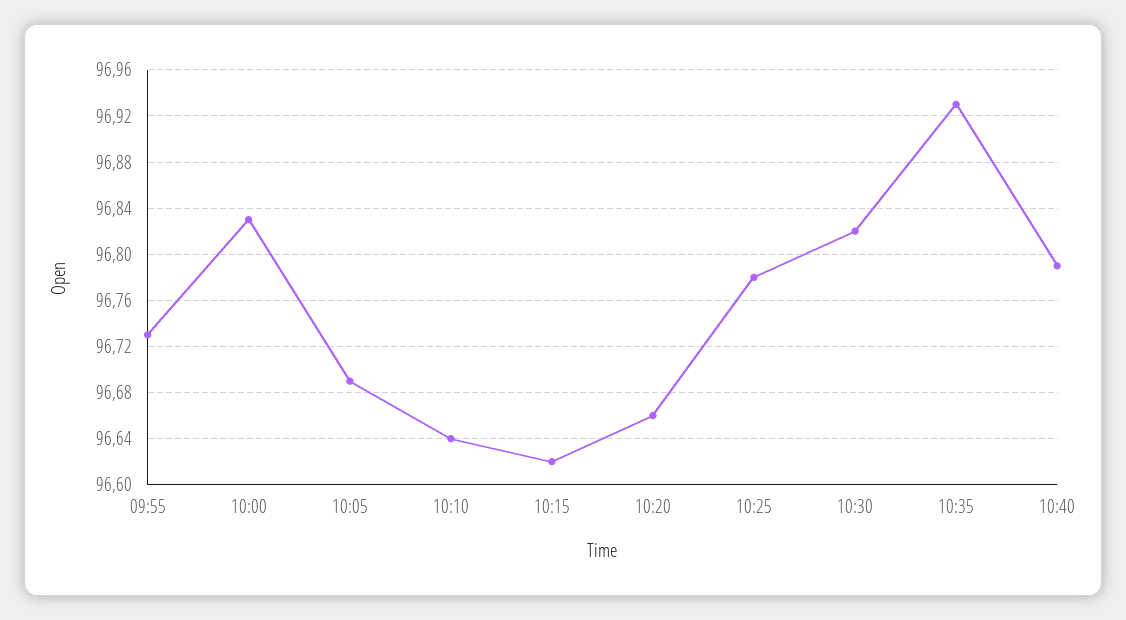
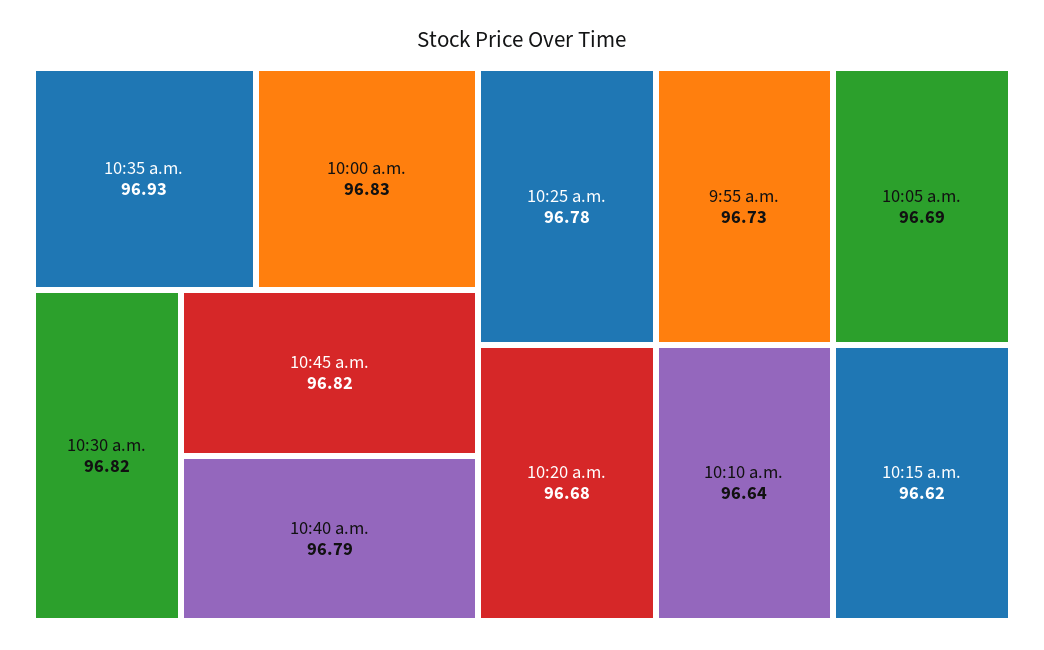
10:20: 96.66 -> 96.68
10:45 a.m.: none -> 96.82

